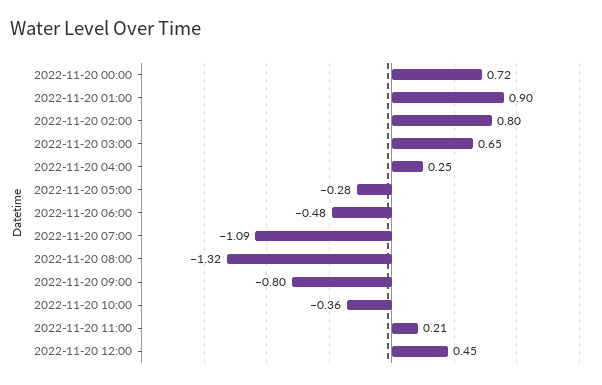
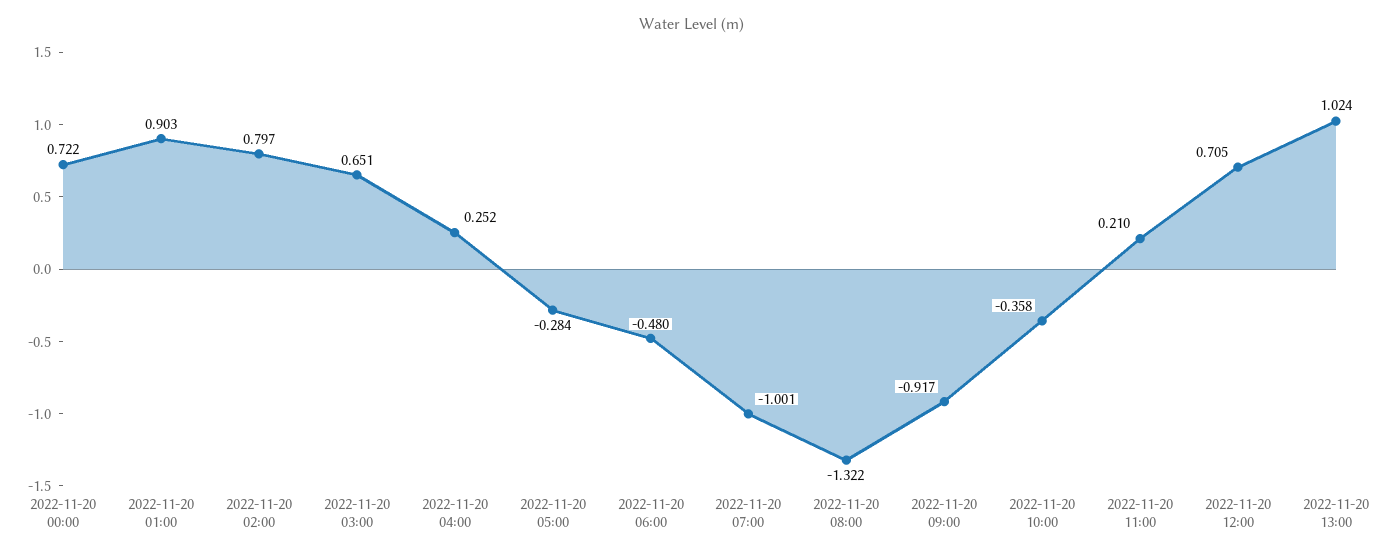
2022-11-20 07:00: -1.09 -> -1.001
2022-11-20 09:00: -0.8 -> -0.917
2022-11-20 12:00: 0.45 -> 0.705
2022-11-20 13:00: none -> 1.024

